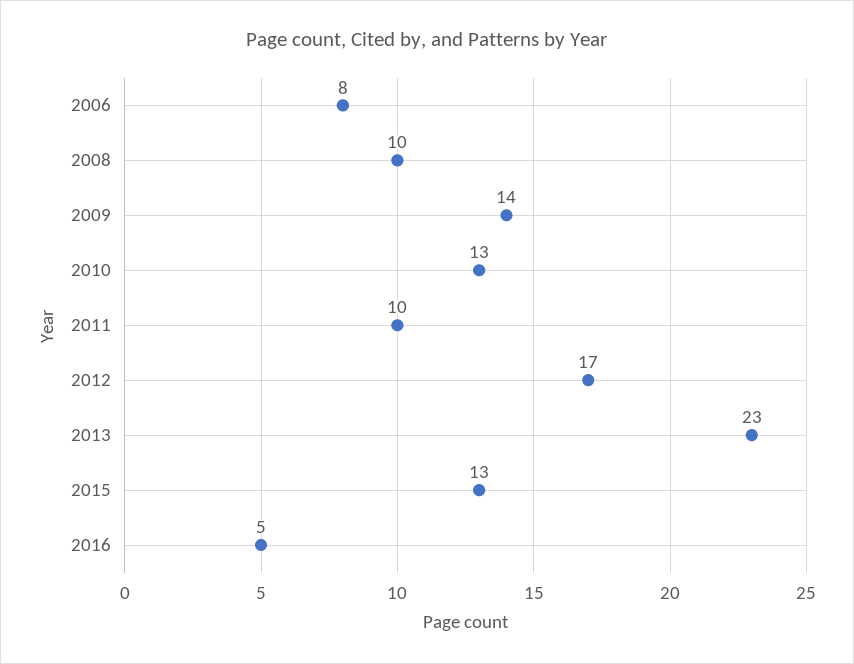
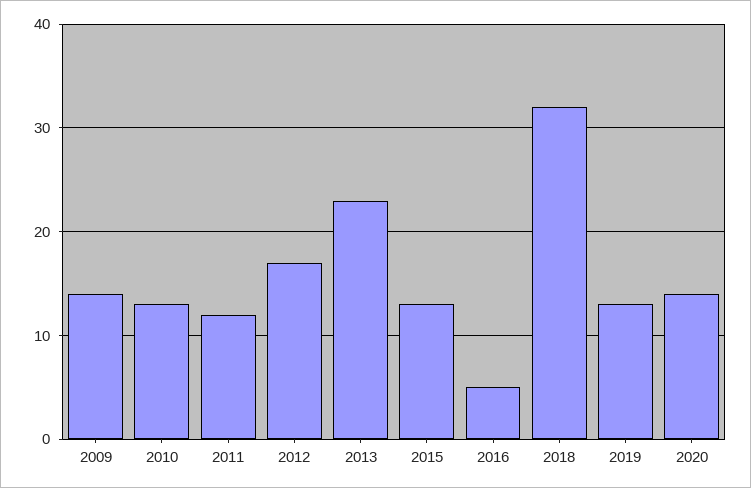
2006: 8 -> none
2008: 10 -> none
2011: 10 -> 12
2018: none -> 32
2019: none -> 13
2020: none -> 14

